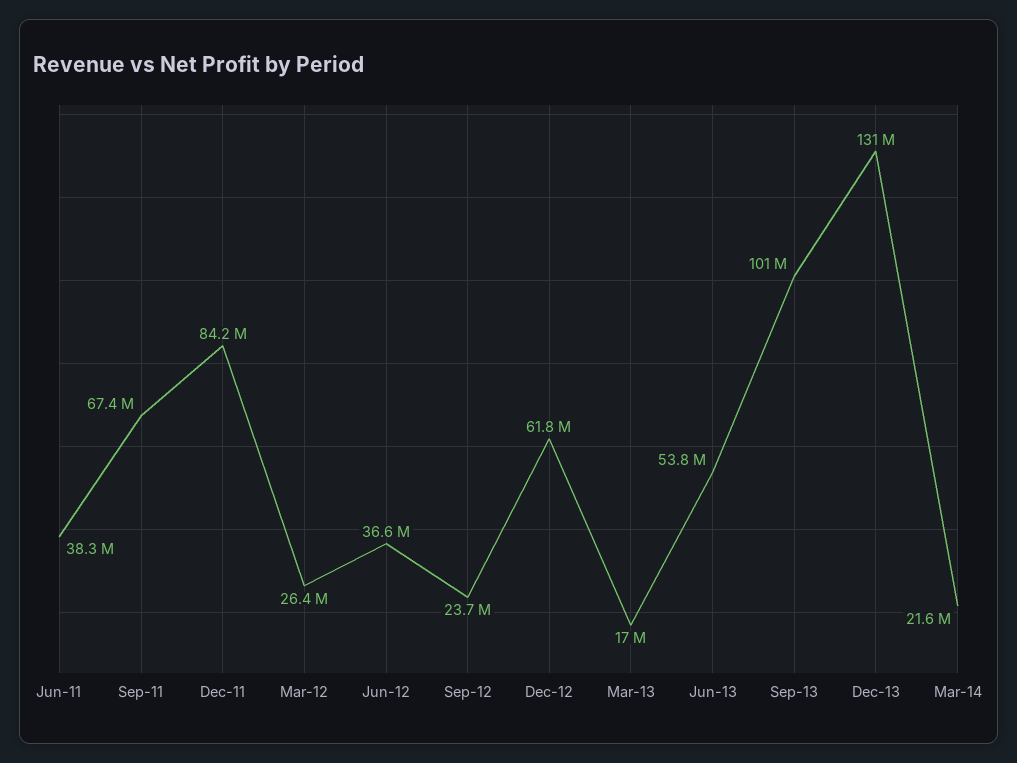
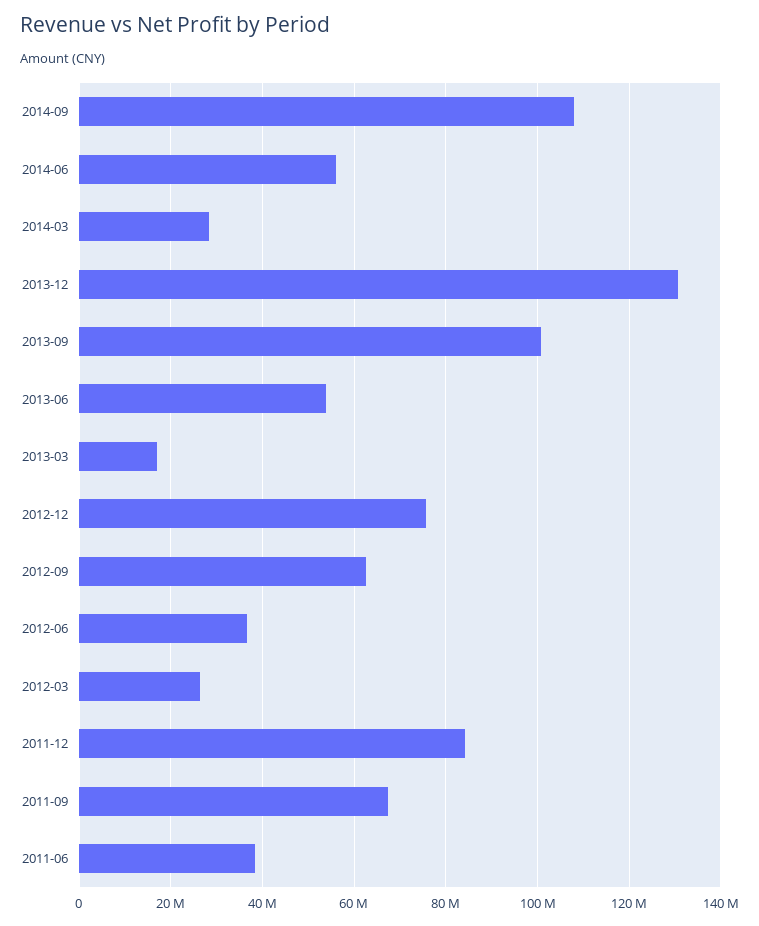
Sep-12: 23700000 -> 62000000
Dec-12: 61800000 -> 76000000
Mar-14: 21600000 -> 28000000
2014-09: none -> 108000000
2014-06: none -> 56000000

